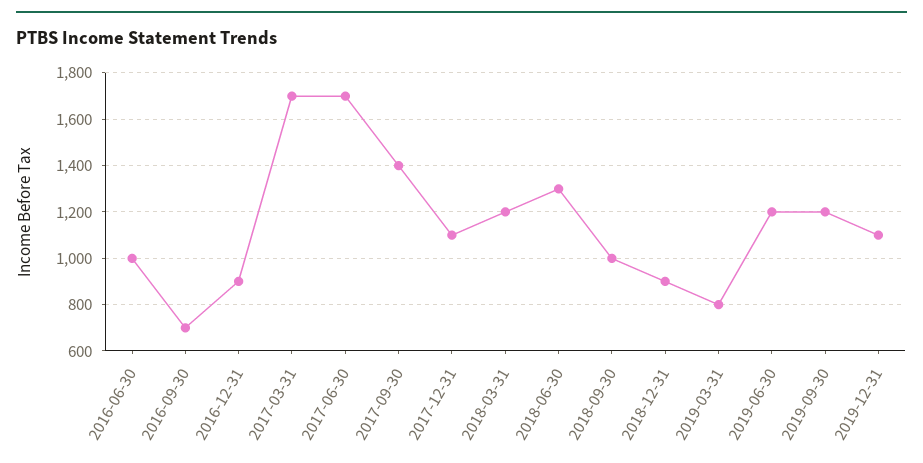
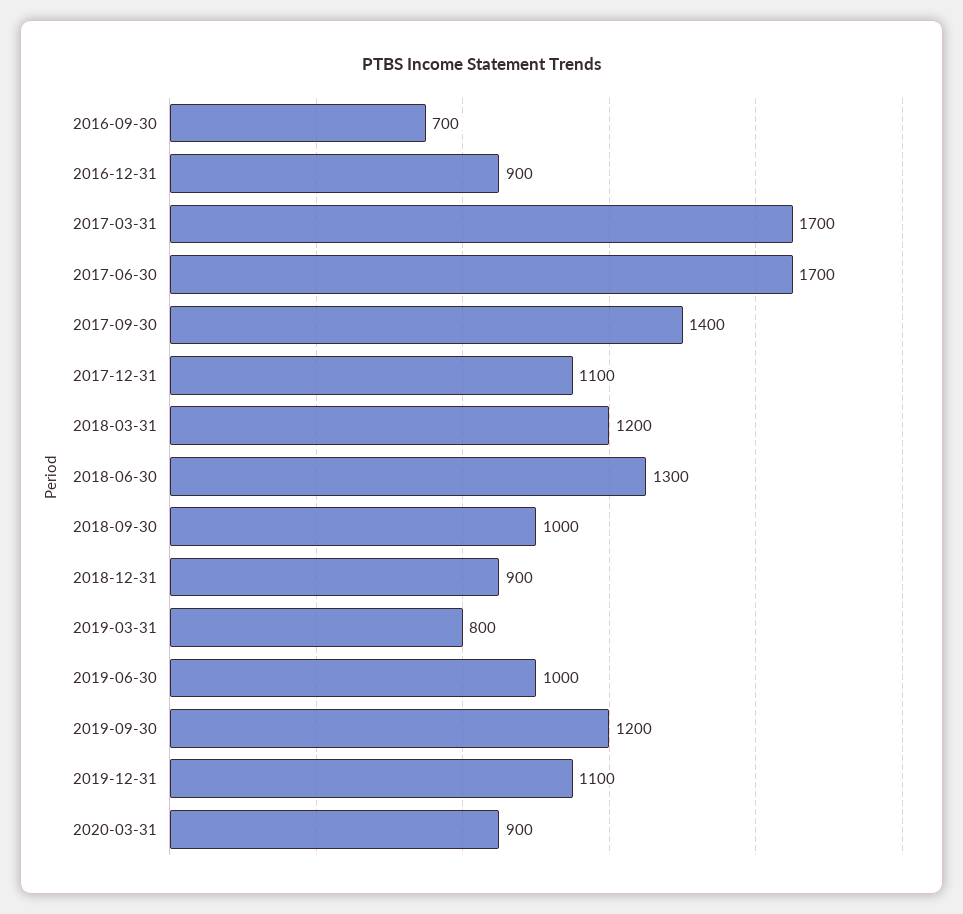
2016-06-30: 1000 -> none
2019-06-30: 1200 -> 1000
2020-03-31: none -> 900

